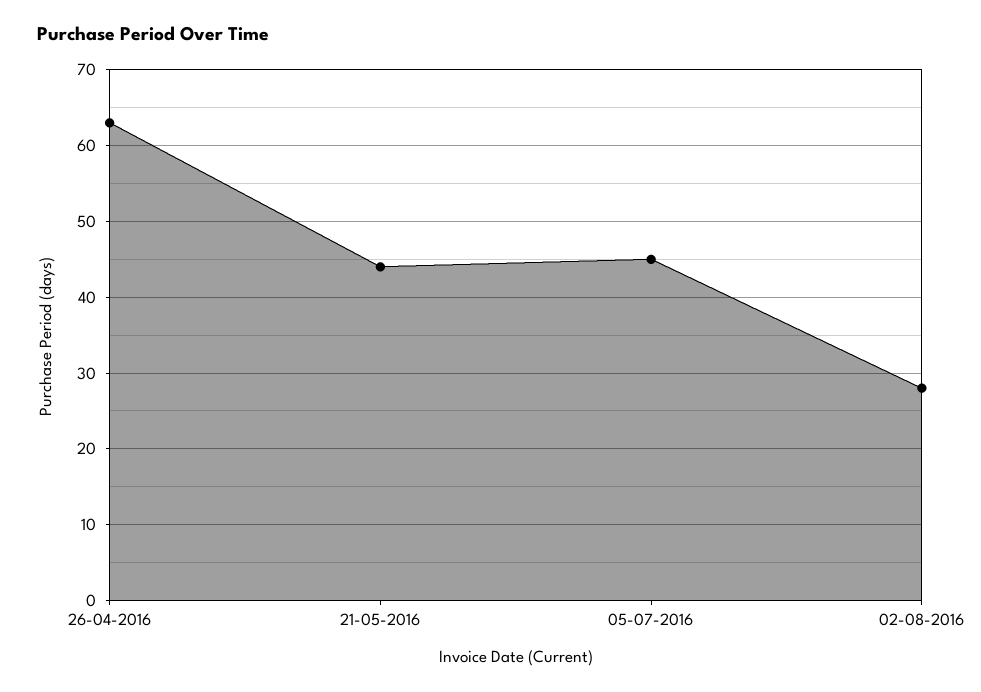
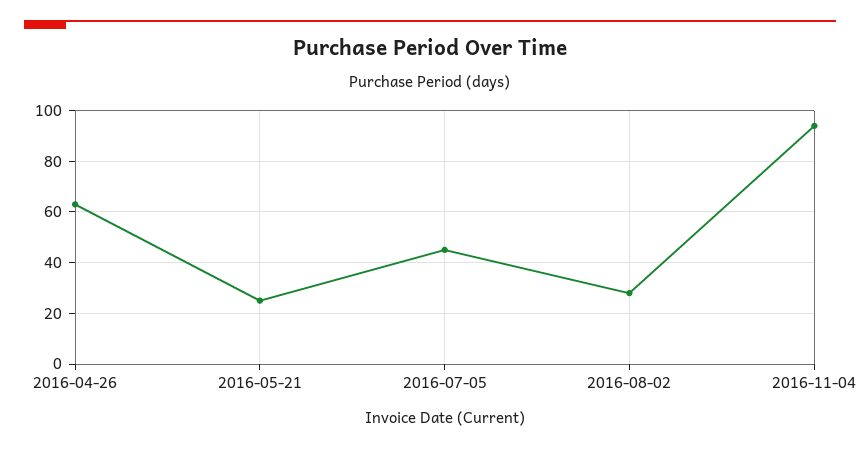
21-05-2016: 44 -> 25
2016-11-04: none -> 95

